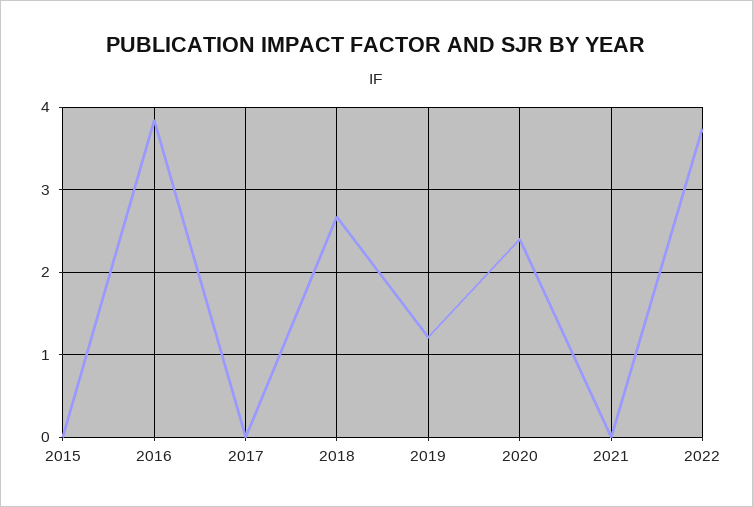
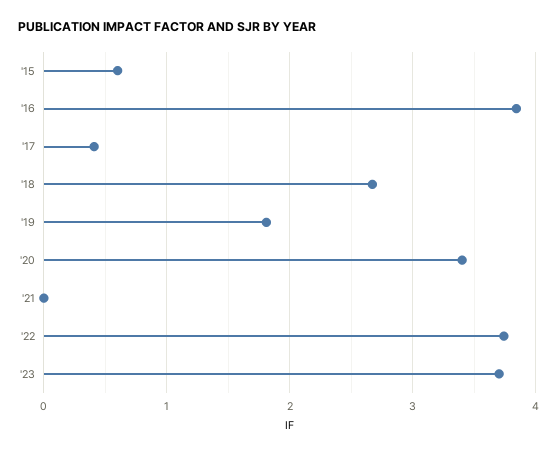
2015: 0 -> 0.6
2017: 0 -> 0.4
2019: 1.2 -> 1.8
2020: 2.4 -> 3.4
'23: none -> 3.7

